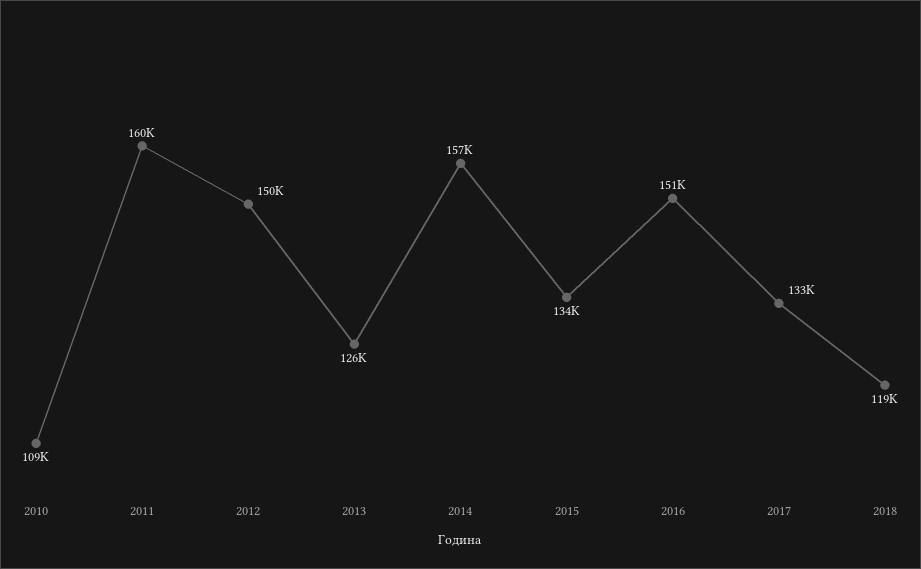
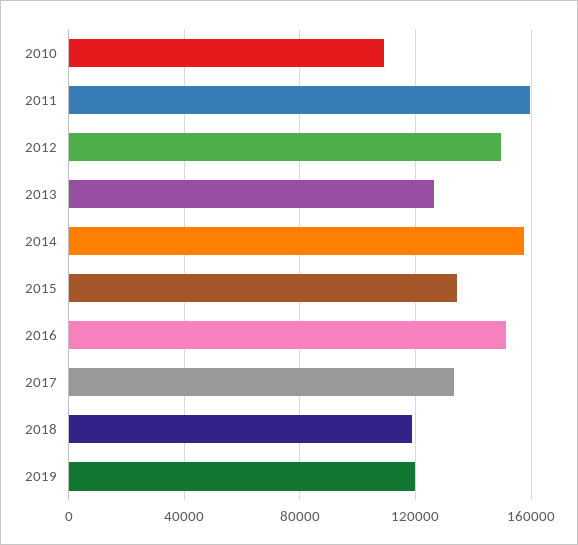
2019: none -> 120000

